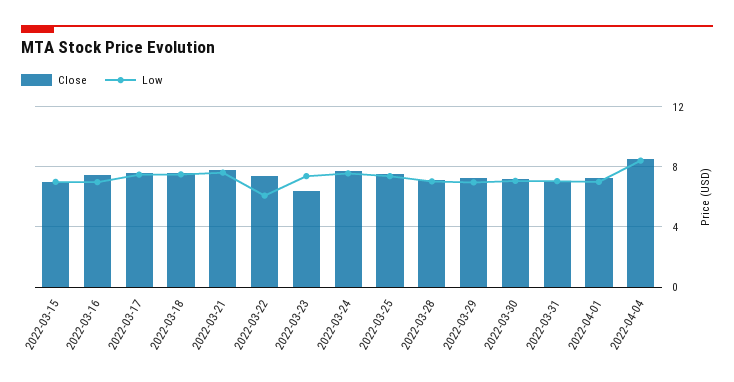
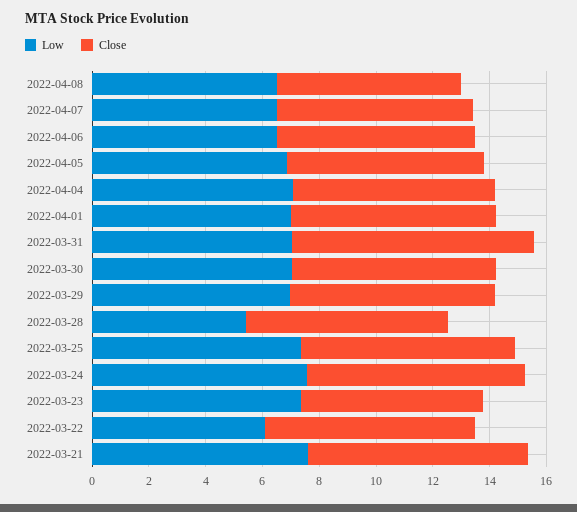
Close, 2022-03-15: 7 -> none
Low, 2022-03-15: 7 -> none
Close, 2022-03-16: 7.5 -> none
Low, 2022-03-16: 7 -> none
Close, 2022-03-17: 7.5 -> none
Low, 2022-03-17: 7.5 -> none
Close, 2022-03-18: 7.5 -> none
Low, 2022-03-18: 7.5 -> none
Low, 2022-03-28: 7 -> 5.5
Close, 2022-03-31: 7 -> 8.5
Close, 2022-04-04: 8.5 -> 7
Low, 2022-04-04: 8.5 -> 7
Low, 2022-04-08: none -> 6.5
Close, 2022-04-08: none -> 6.5
Low, 2022-04-07: none -> 6.5
Close, 2022-04-07: none -> 7
Low, 2022-04-06: none -> 6.5
Close, 2022-04-06: none -> 7
Low, 2022-04-05: none -> 7
Close, 2022-04-05: none -> 7

